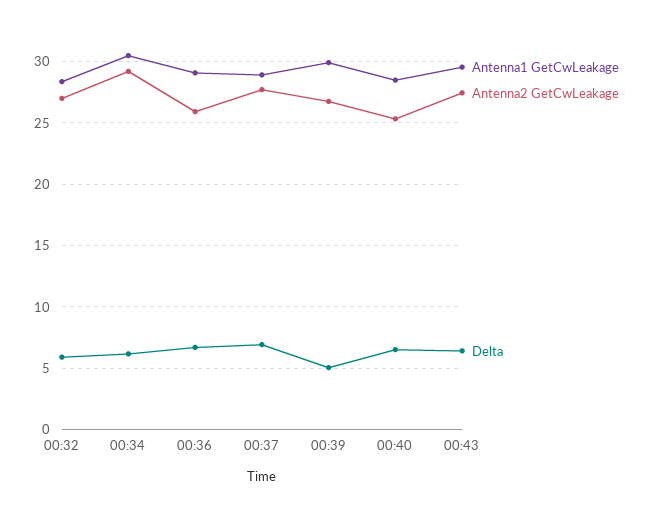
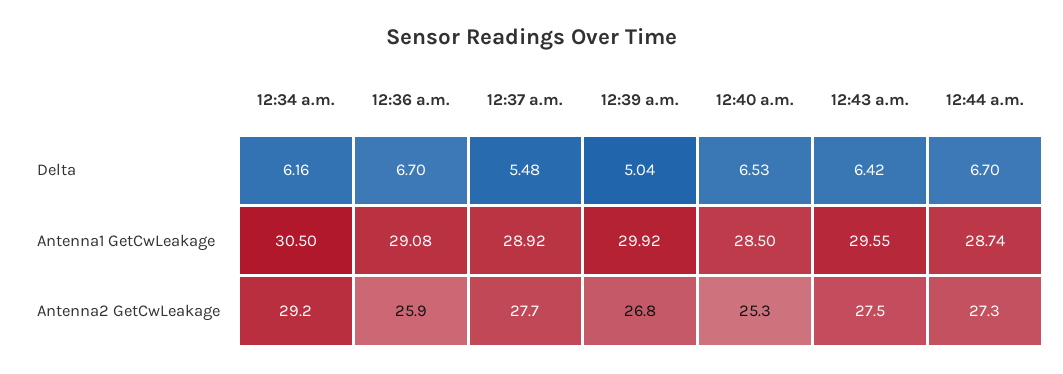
Antenna1 GetCwLeakage, 00:32: 28.5 -> none
Antenna2 GetCwLeakage, 00:32: 27 -> none
Delta, 00:32: 6 -> none
Delta, 00:37: 7 -> 5.48
Delta, 12:44 a.m.: none -> 6.7
Antenna1 GetCwLeakage, 12:44 a.m.: none -> 28.74
Antenna2 GetCwLeakage, 12:44 a.m.: none -> 27.3

